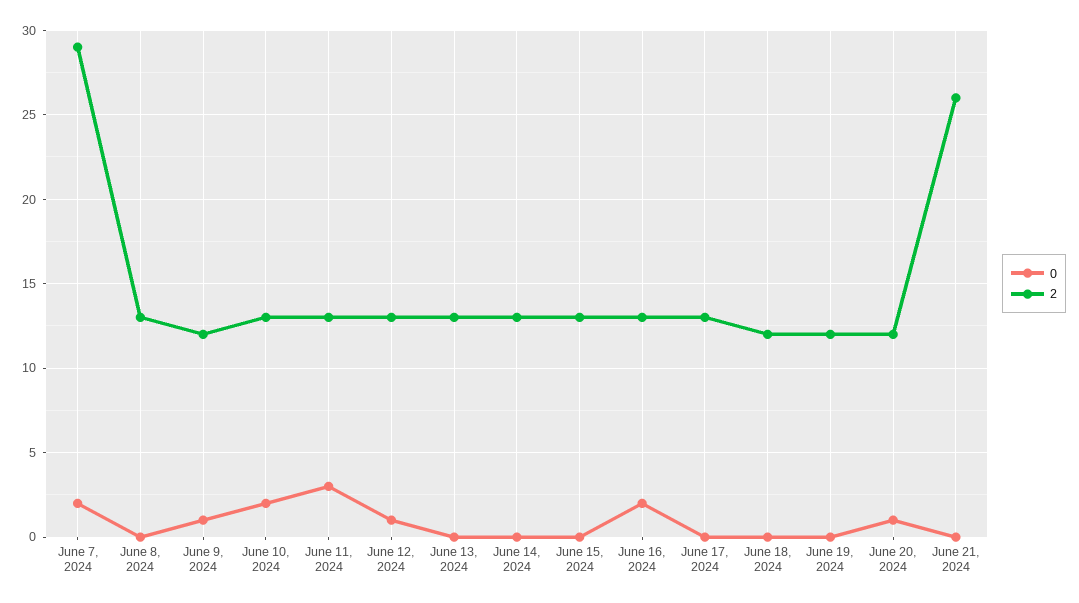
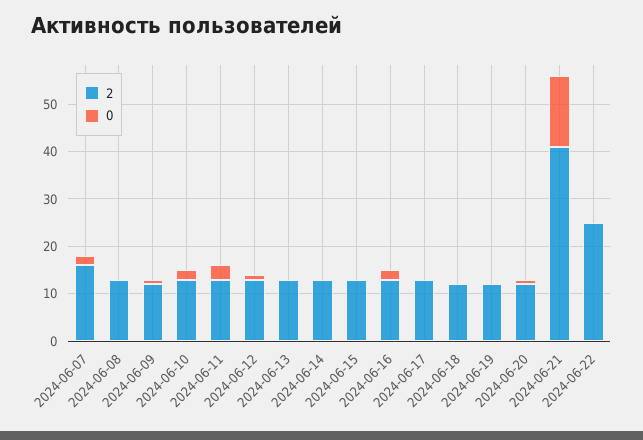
2, June 7, 2024: 29 -> 15
0, June 21, 2024: 0 -> 15
2, June 21, 2024: 26 -> 40
2, 2024-06-22: none -> 25
0, 2024-06-22: none -> 0

